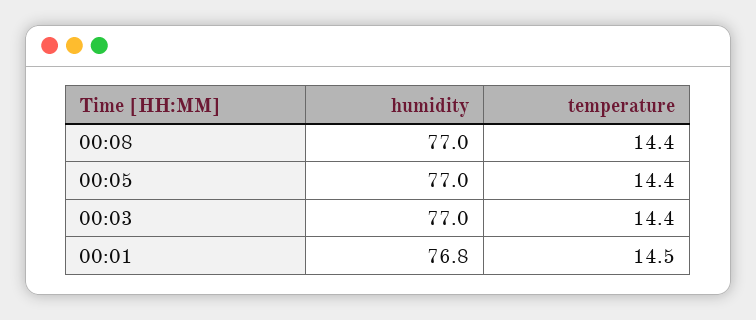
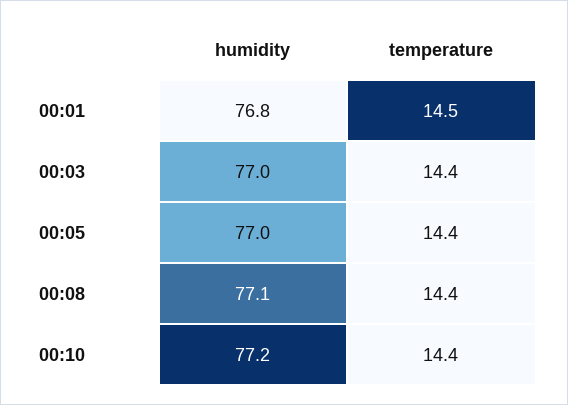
humidity, 00:08: 77 -> 77.1
humidity, 00:10: none -> 77.2
temperature, 00:10: none -> 14.4

